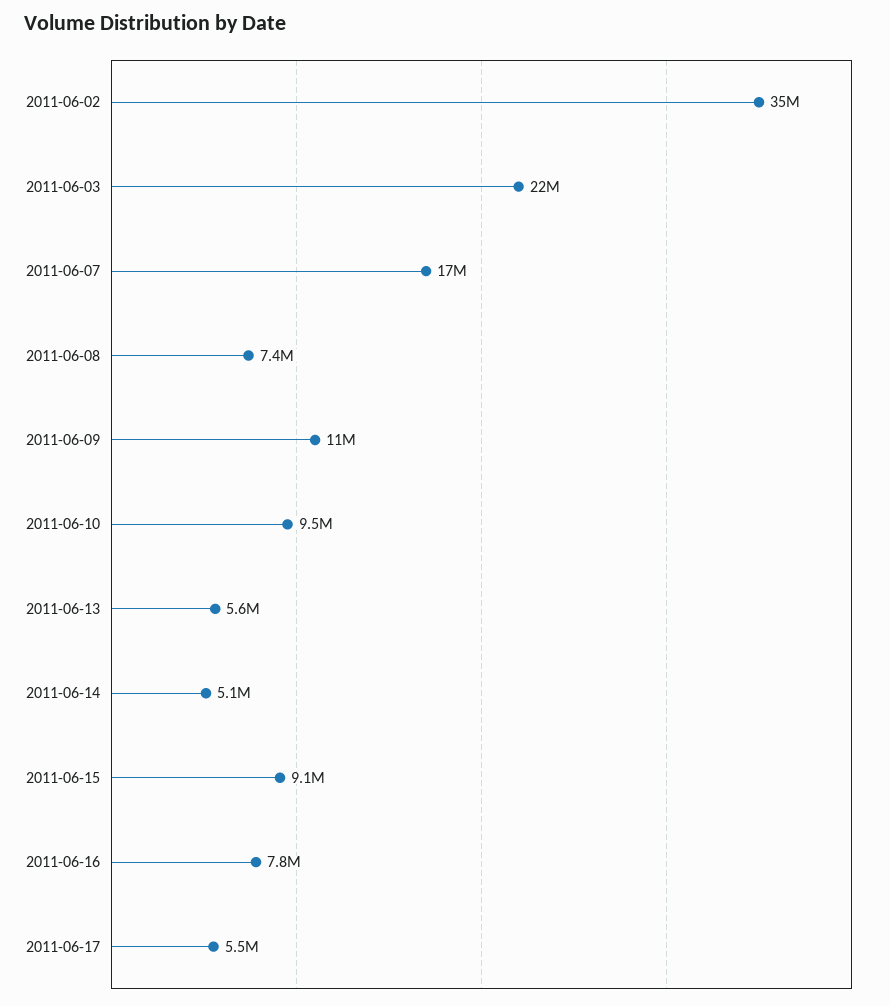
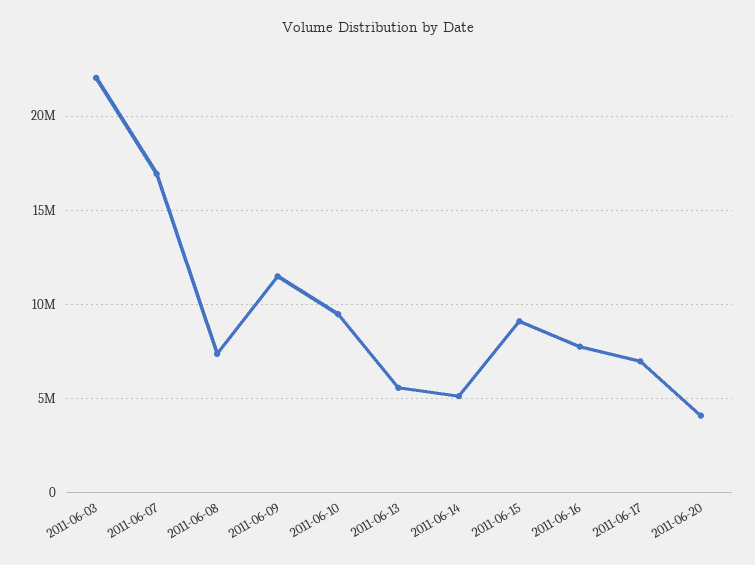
2011-06-02: 35000000 -> none
2011-06-17: 5500000 -> 7000000
2011-06-20: none -> 4000000

